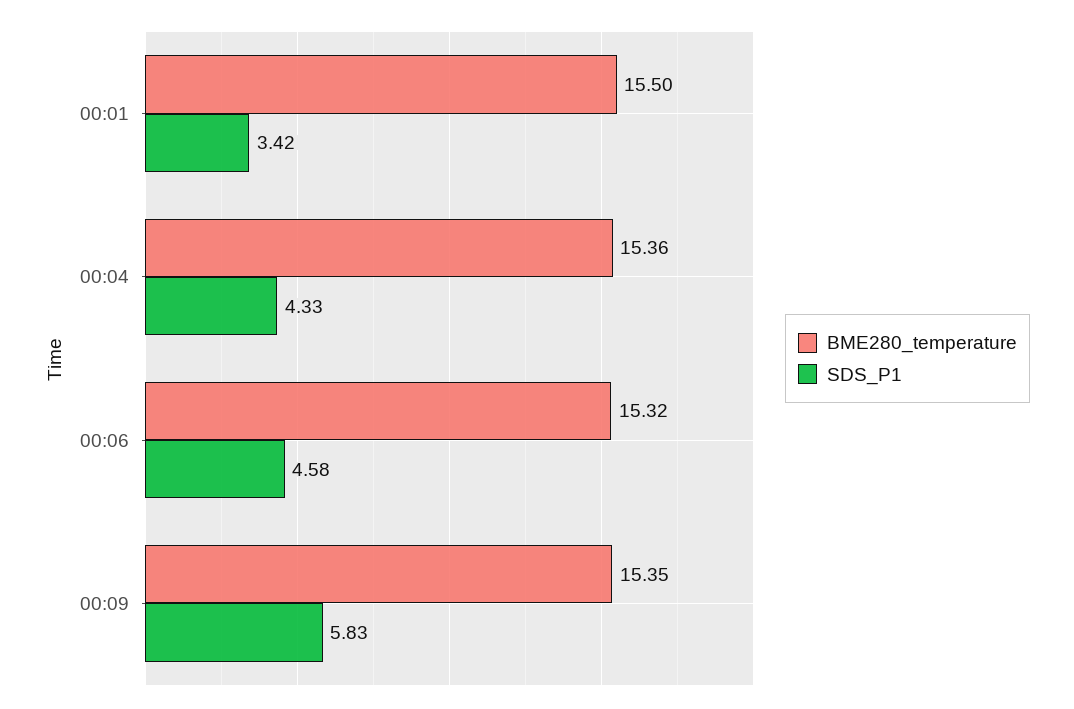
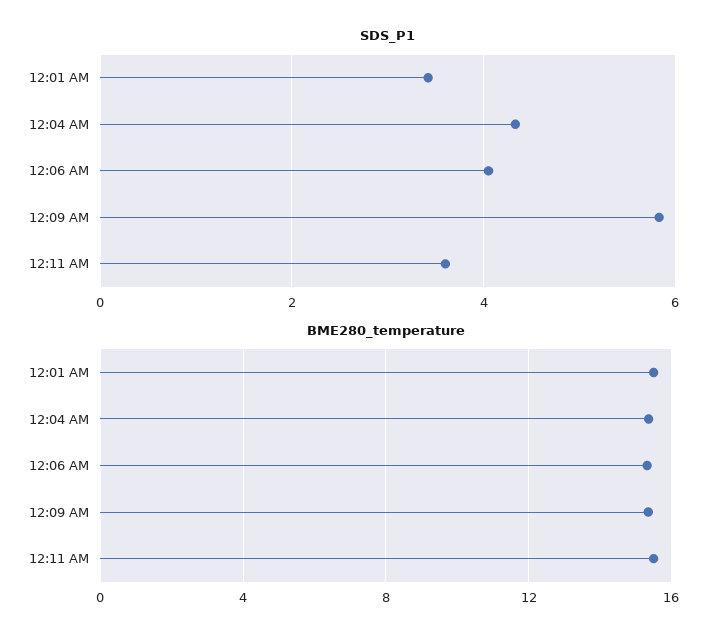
SDS_P1, 00:06: 4.58 -> 4
SDS_P1, 12:11 AM: none -> 3.6
BME280_temperature, 12:11 AM: none -> 15.5

